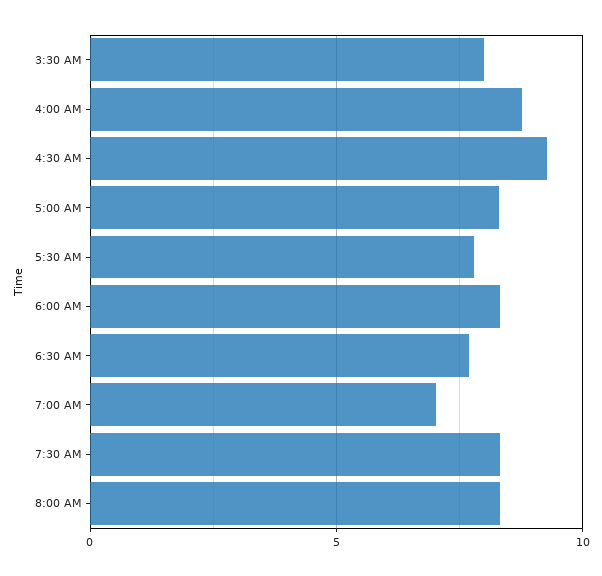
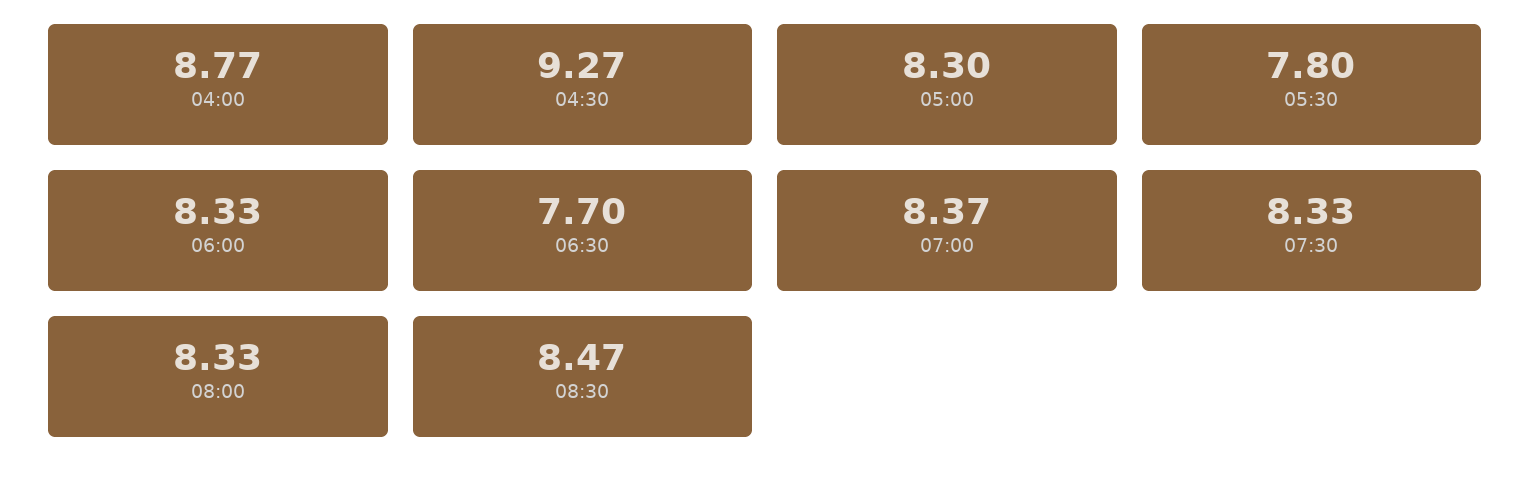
3:30 AM: 8 -> none
7:00 AM: 7 -> 8.37
08:30: none -> 8.47

